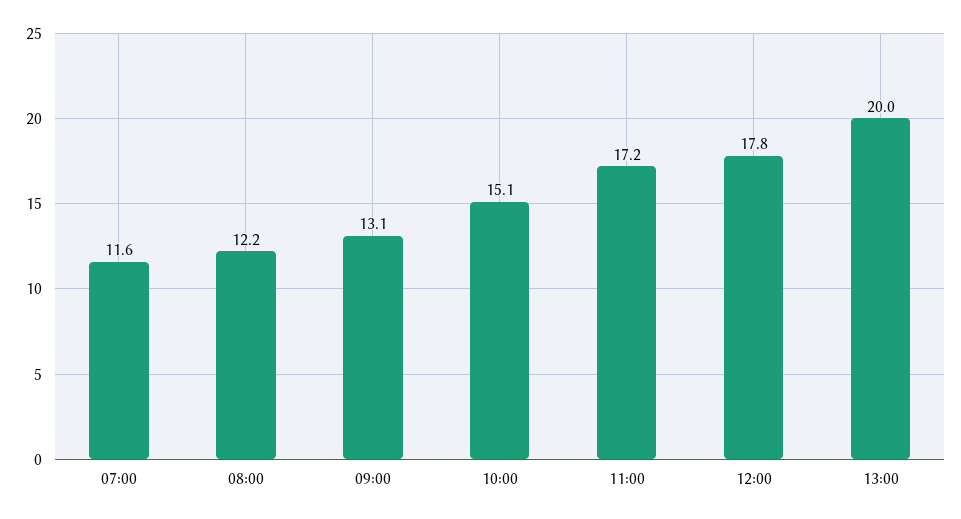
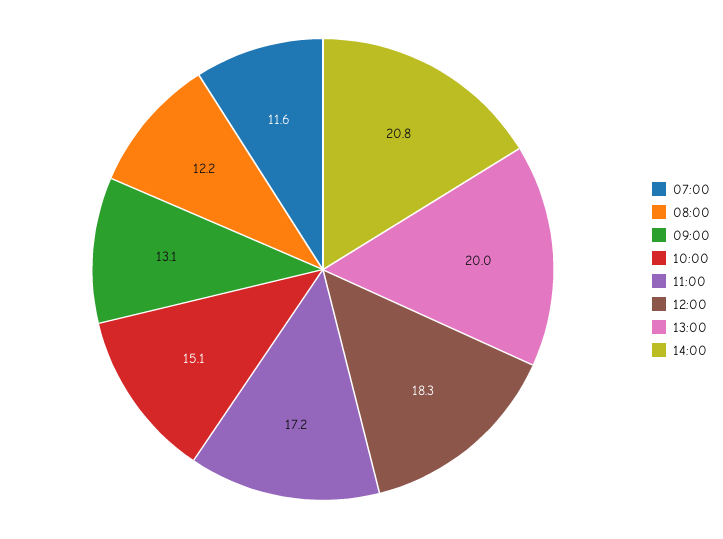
12:00: 17.8 -> 18.3
14:00: none -> 20.8

